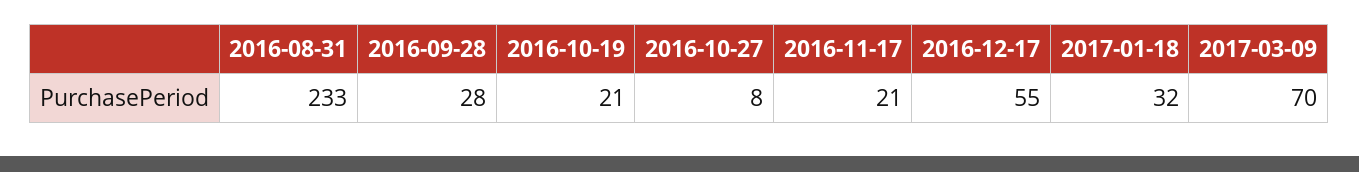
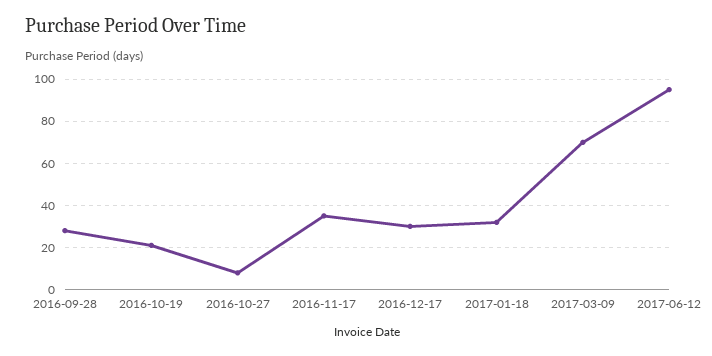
2016-08-31: 233 -> none
2016-11-17: 21 -> 35
2016-12-17: 55 -> 30
2017-06-12: none -> 95

